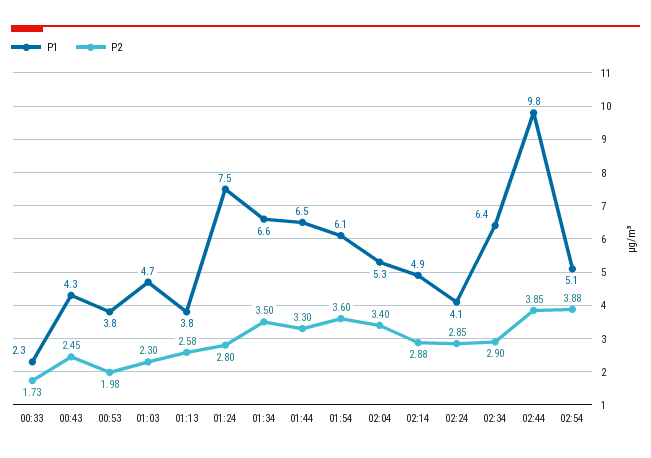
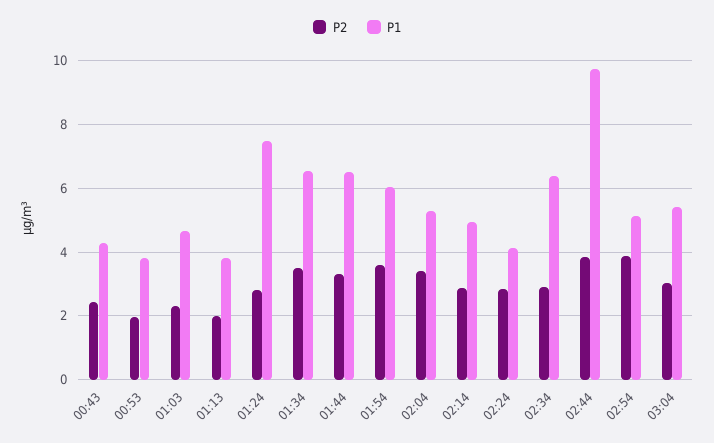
P1, 00:33: 2.3 -> none
P2, 00:33: 1.73 -> none
P2, 01:13: 2.58 -> 2
P2, 03:04: none -> 3
P1, 03:04: none -> 5.4

